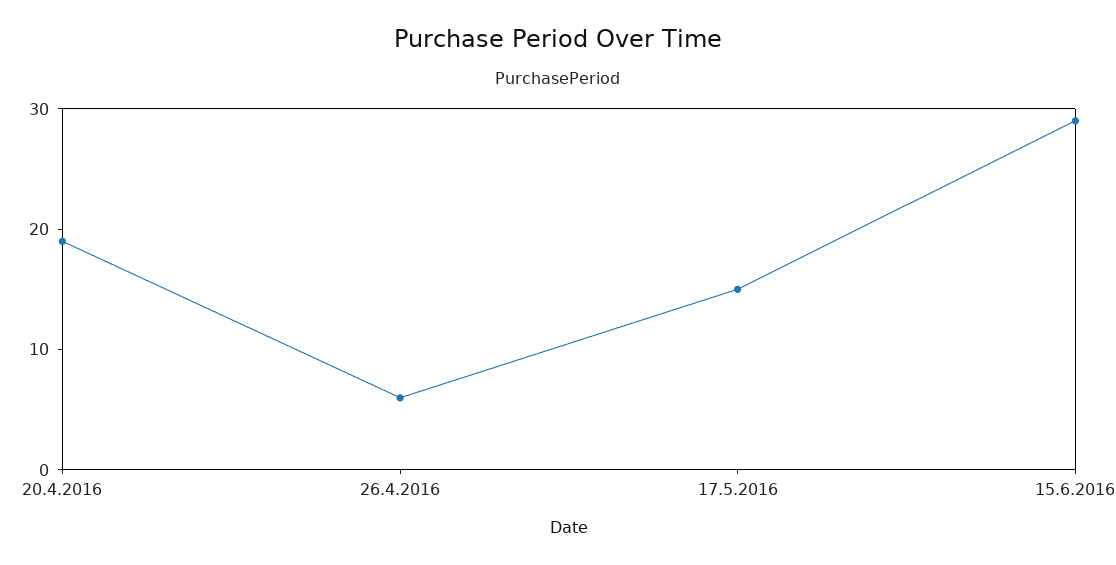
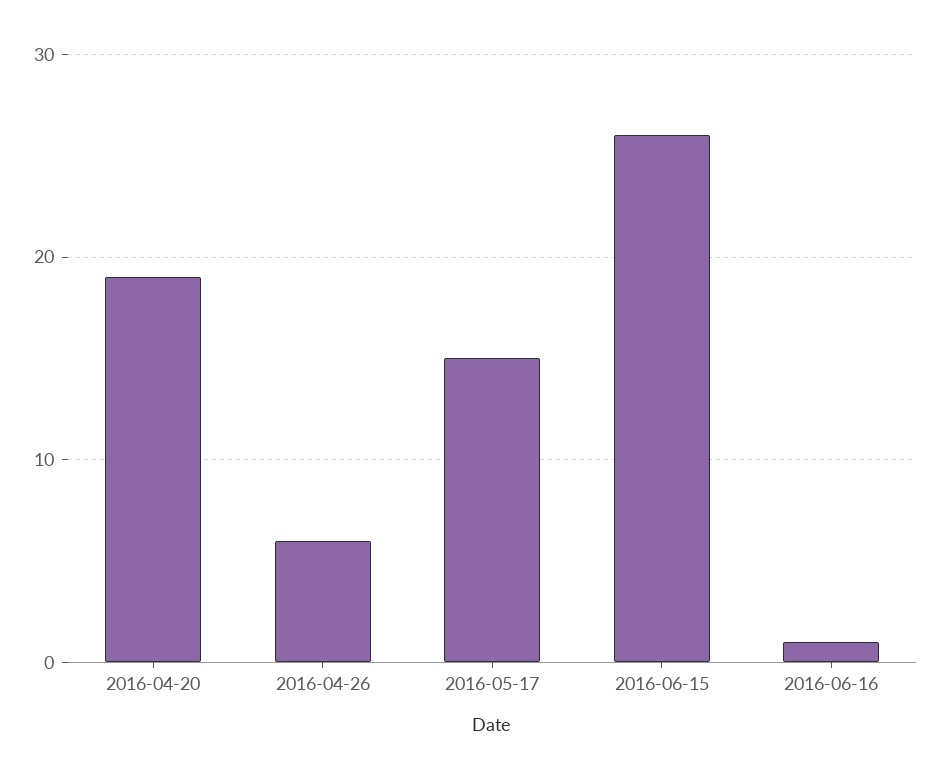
15.6.2016: 29 -> 26
2016-06-16: none -> 1

